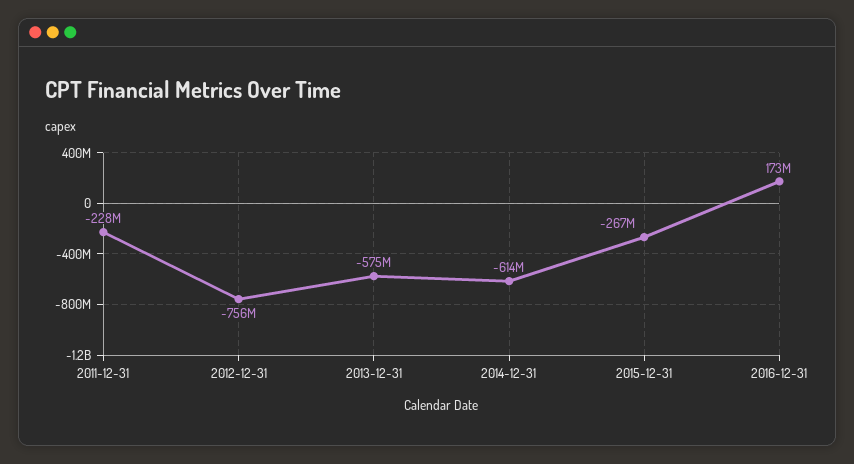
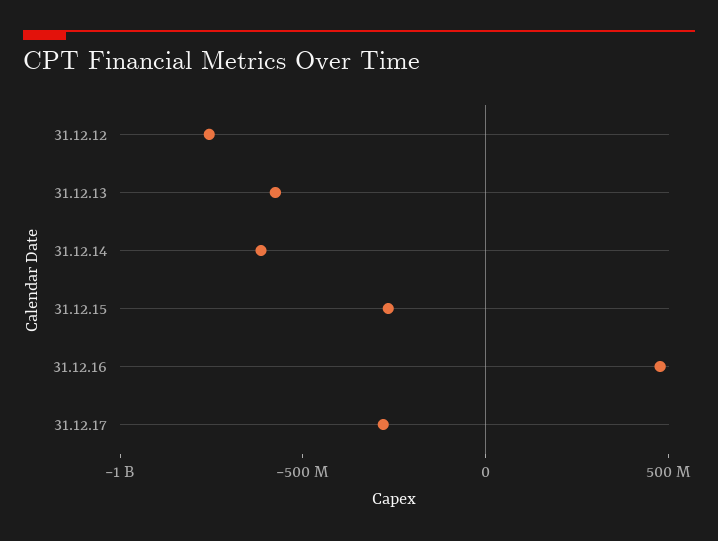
2011-12-31: -228000000 -> none
2016-12-31: 173000000 -> 500000000
31.12.17: none -> -300000000

